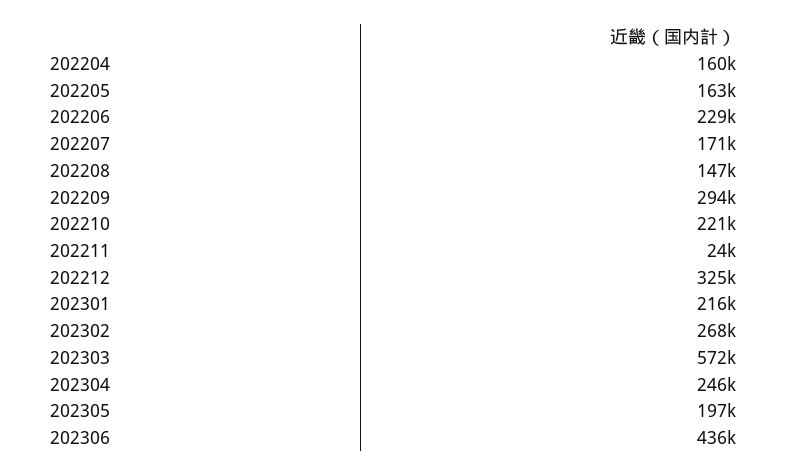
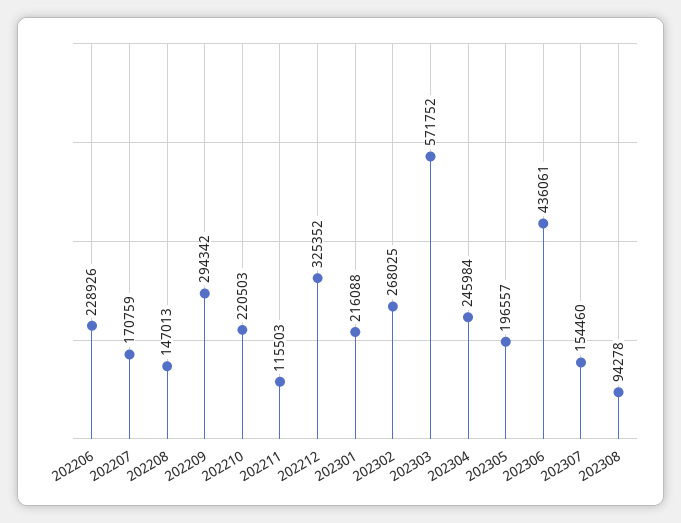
202204: 160000 -> none
202205: 163000 -> none
202211: 24000 -> 115503
202307: none -> 154460
202308: none -> 94278

